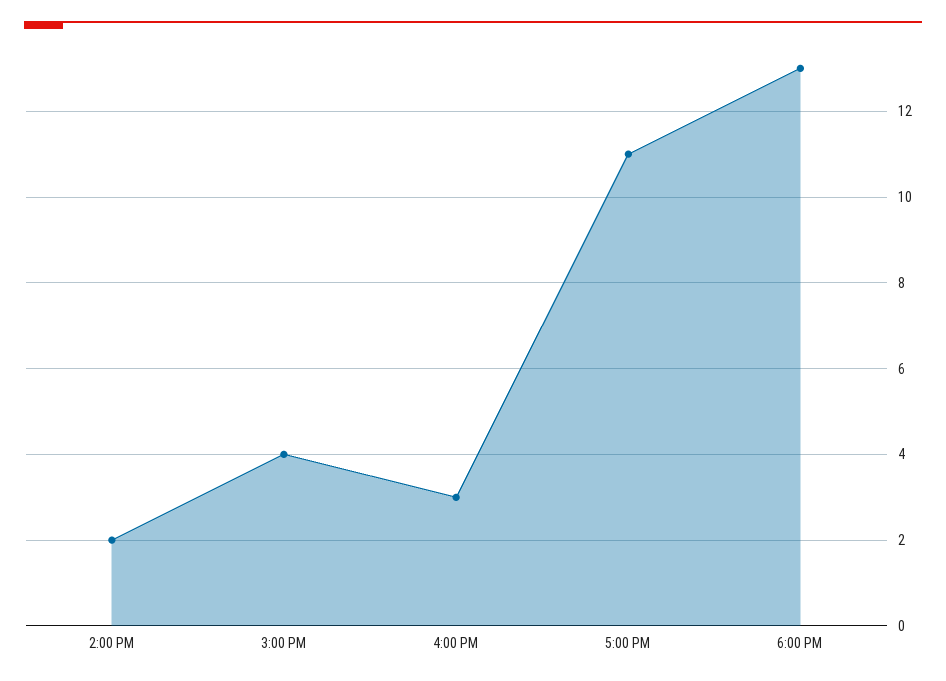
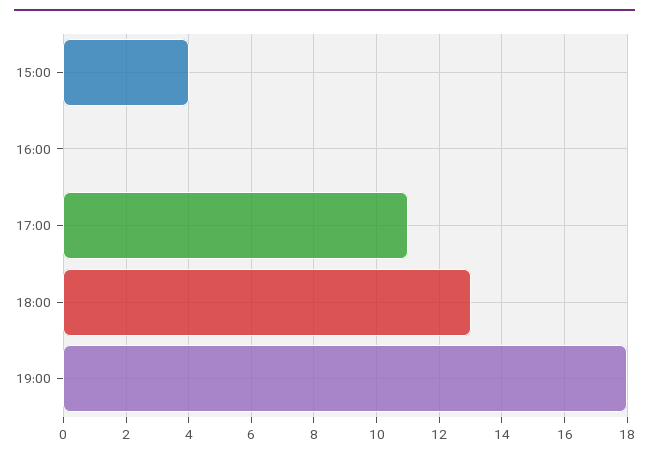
2:00 PM: 2 -> none
4:00 PM: 3 -> 0
19:00: none -> 18

